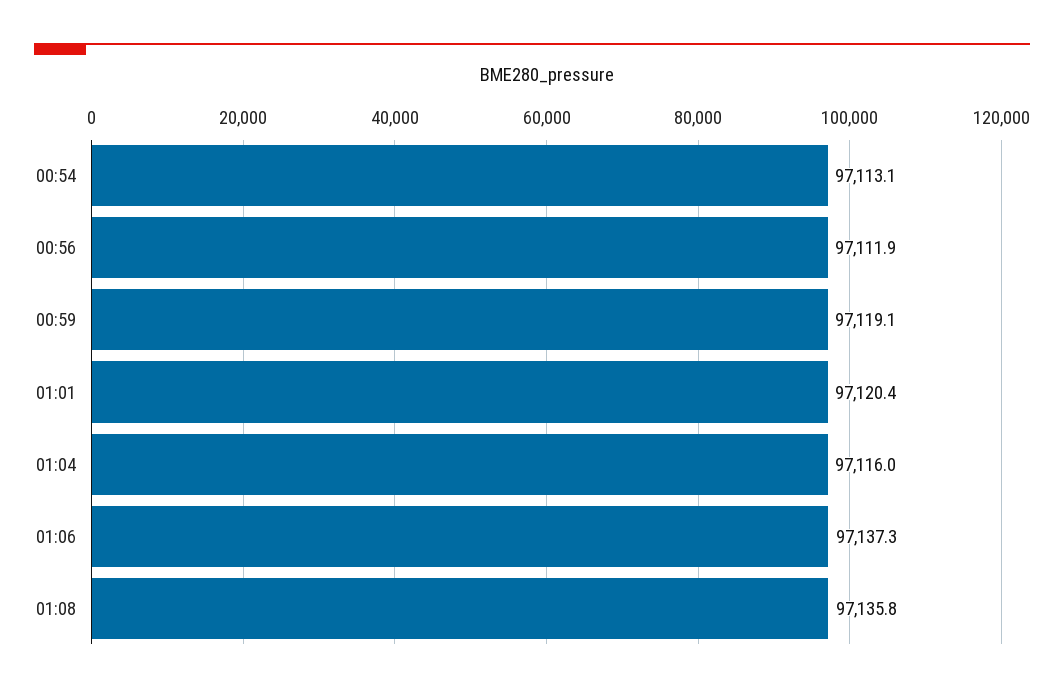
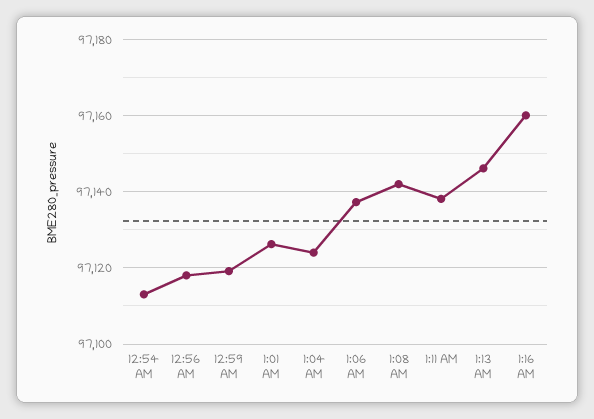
00:56: 97111.9 -> 97118
01:01: 97120.4 -> 97126
01:04: 97116 -> 97124
01:08: 97135.8 -> 97142
1:11 AM: none -> 97138
1:13 AM: none -> 97146
1:16 AM: none -> 97160

